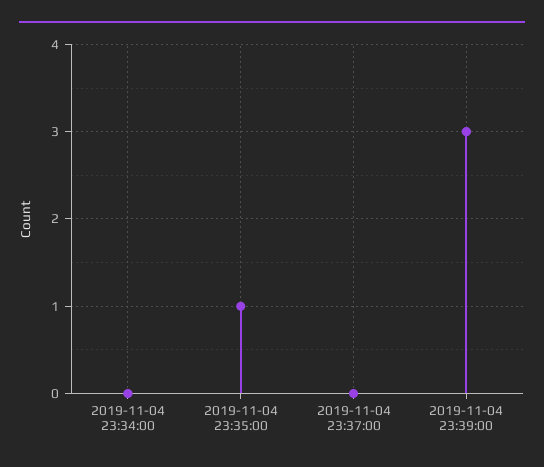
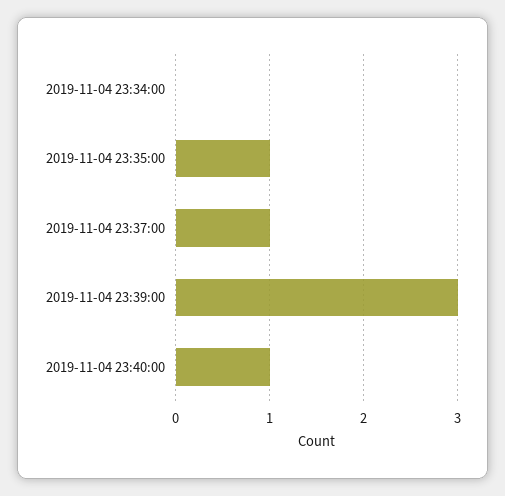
2019-11-04 23:37:00: 0 -> 1
2019-11-04 23:40:00: none -> 1

